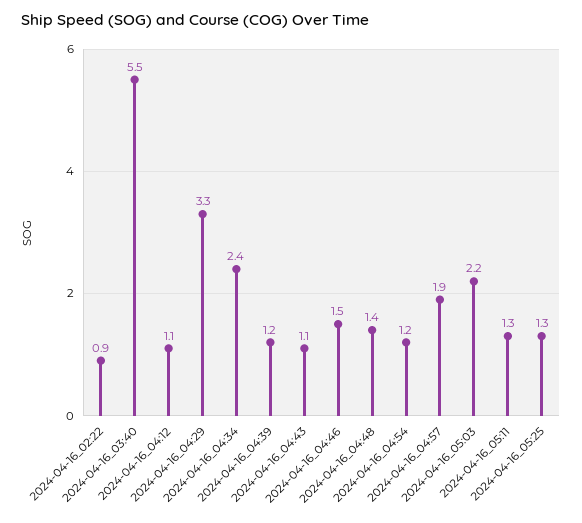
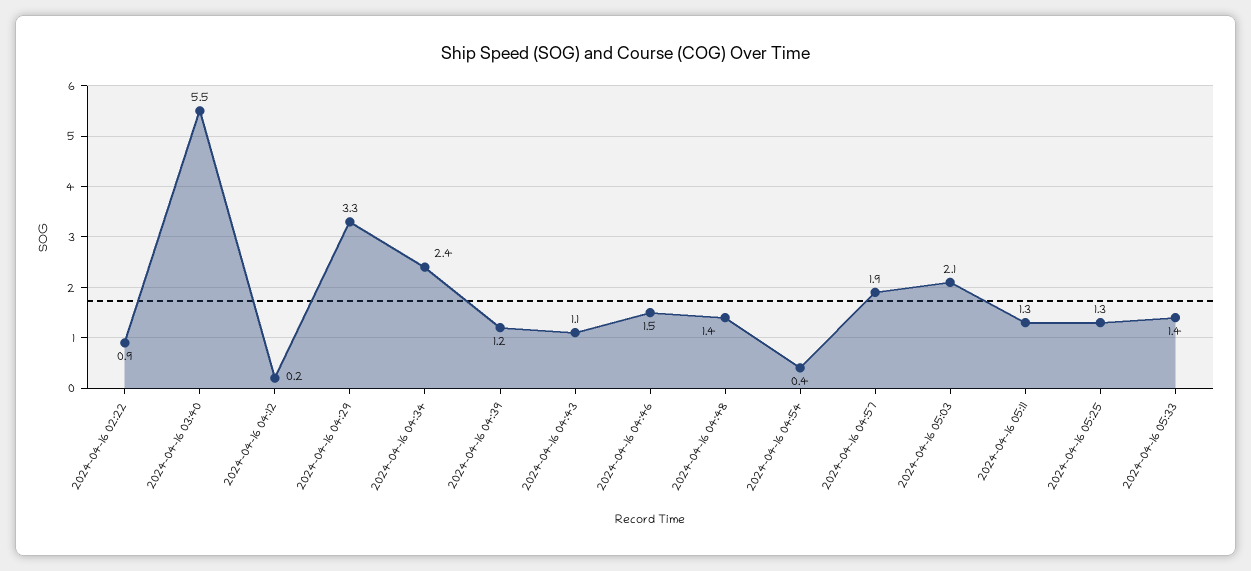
2024-04-16_04:12: 1.1 -> 0.2
2024-04-16_04:54: 1.2 -> 0.4
2024-04-16_05:03: 2.2 -> 2.1
2024-04-16 05:33: none -> 1.4

